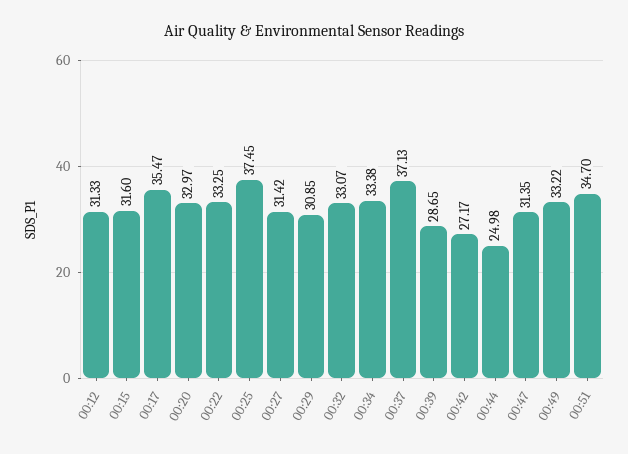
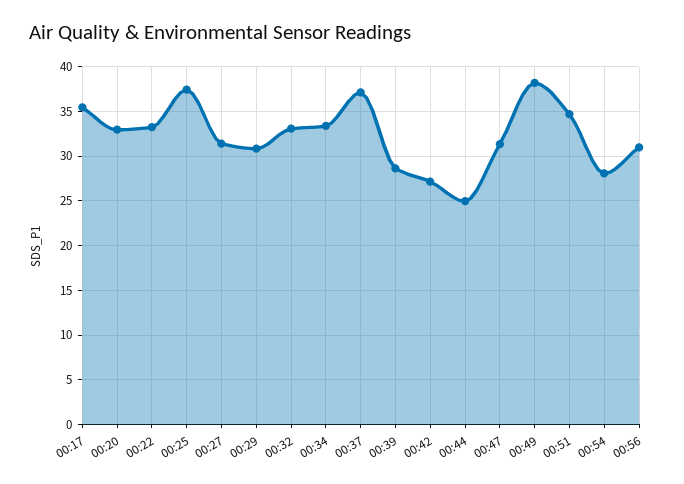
00:12: 31.33 -> none
00:15: 31.6 -> none
00:49: 33.22 -> 38
00:54: none -> 28
00:56: none -> 31

